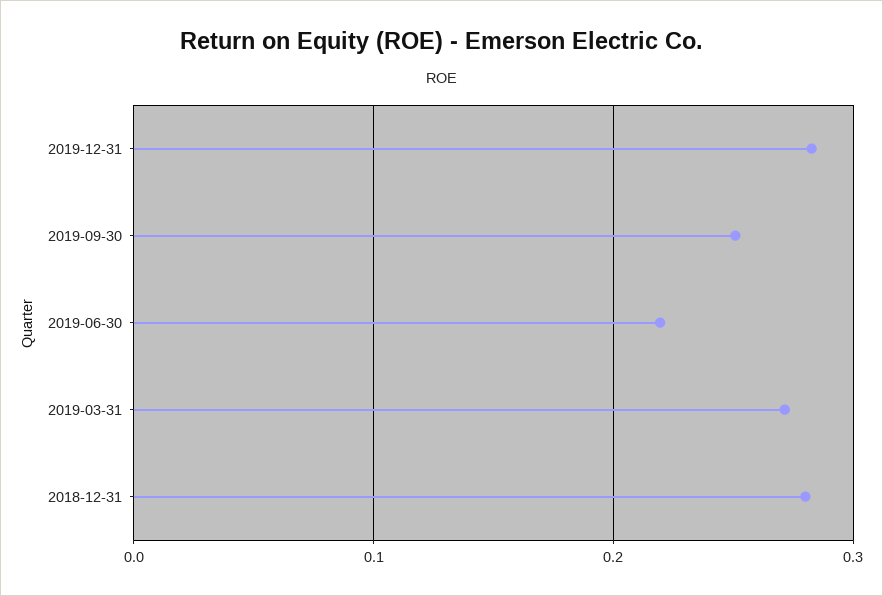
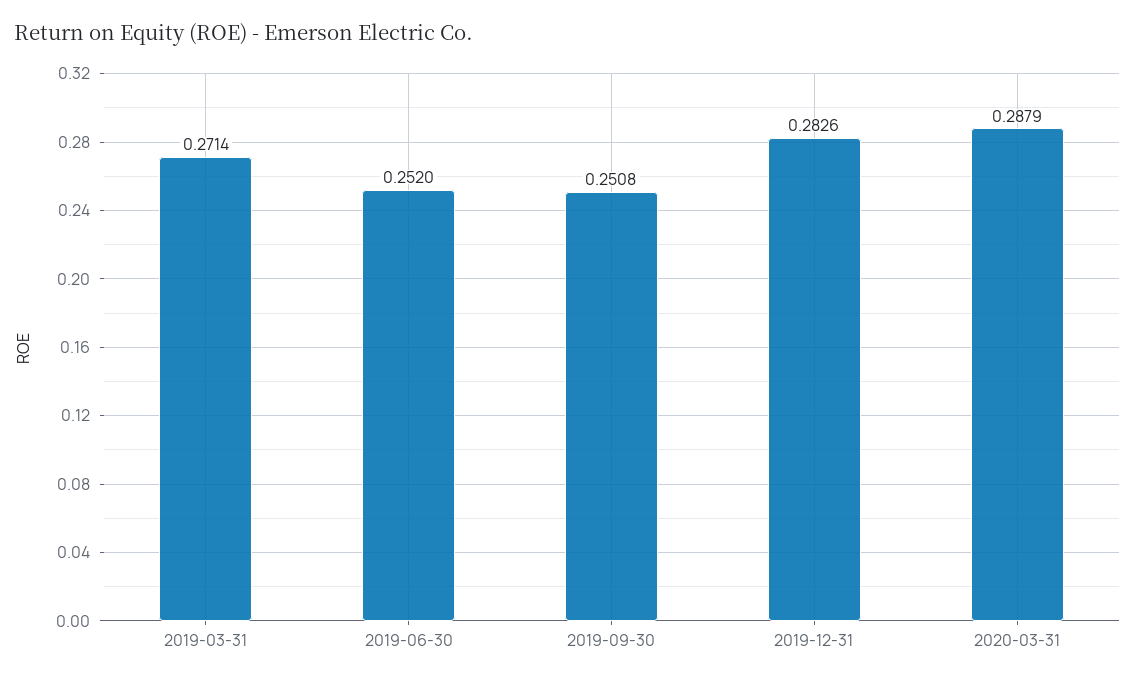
2019-06-30: 0.22 -> 0.252
2018-12-31: 0.28 -> none
2020-03-31: none -> 0.2879

